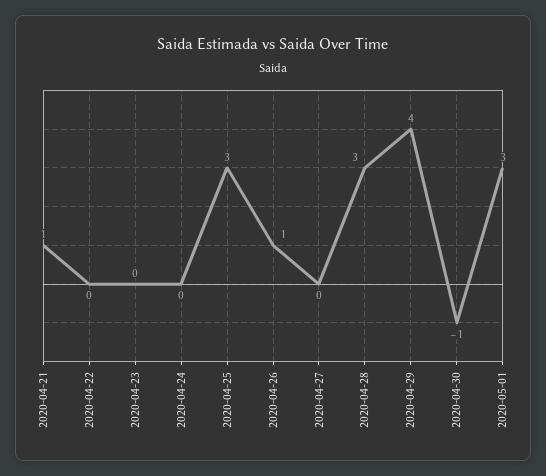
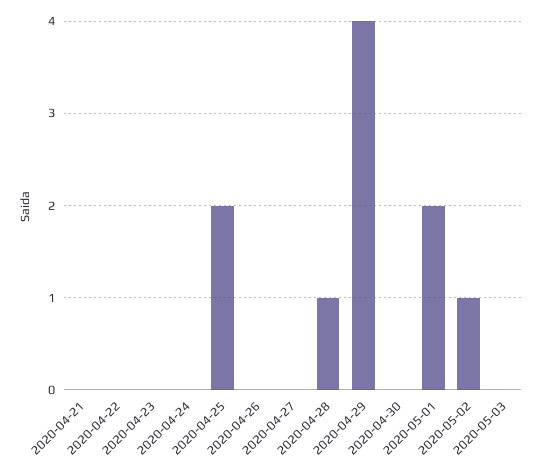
2020-04-21: 1 -> 0
2020-04-25: 3 -> 2
2020-04-26: 1 -> 0
2020-04-28: 3 -> 1
2020-04-30: -1 -> 0
2020-05-01: 3 -> 2
2020-05-02: none -> 1
2020-05-03: none -> 0

